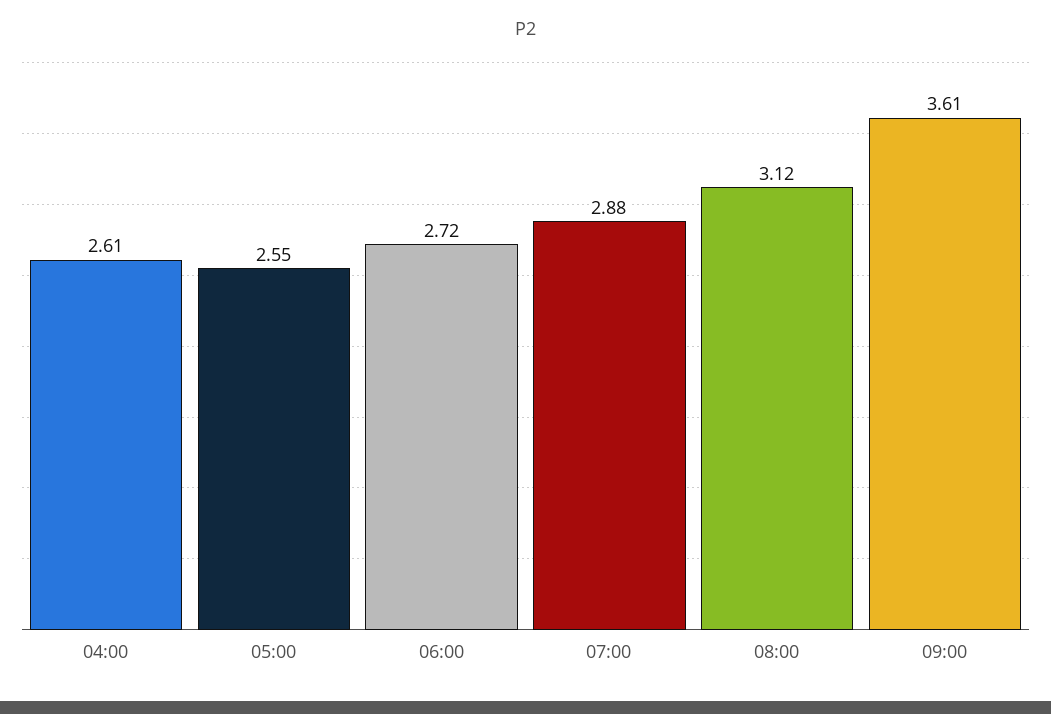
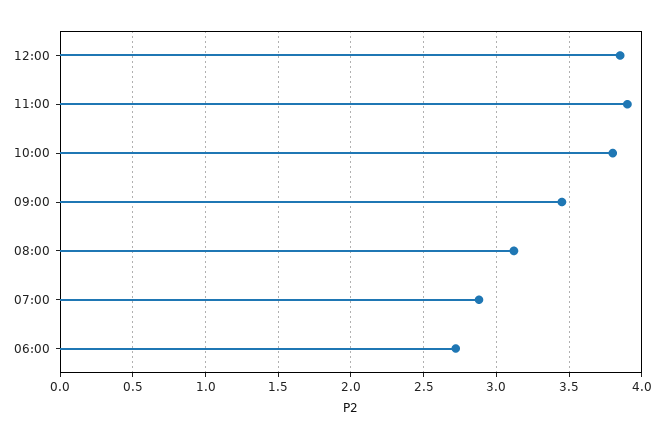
04:00: 2.61 -> none
05:00: 2.55 -> none
09:00: 3.61 -> 3.45
12:00: none -> 3.85
11:00: none -> 3.9
10:00: none -> 3.8

